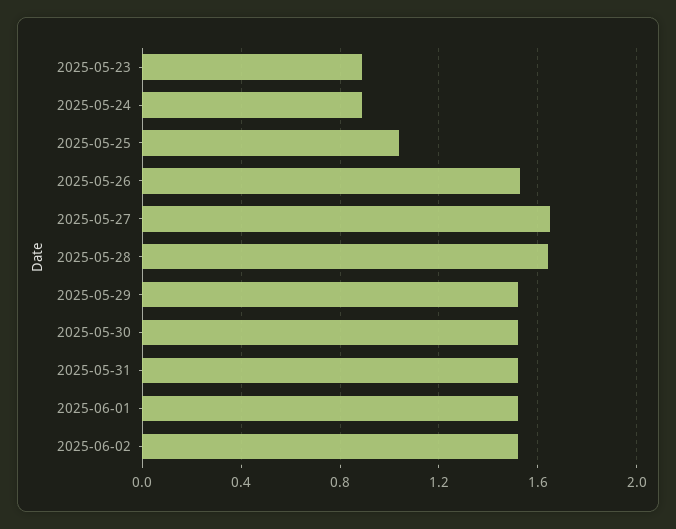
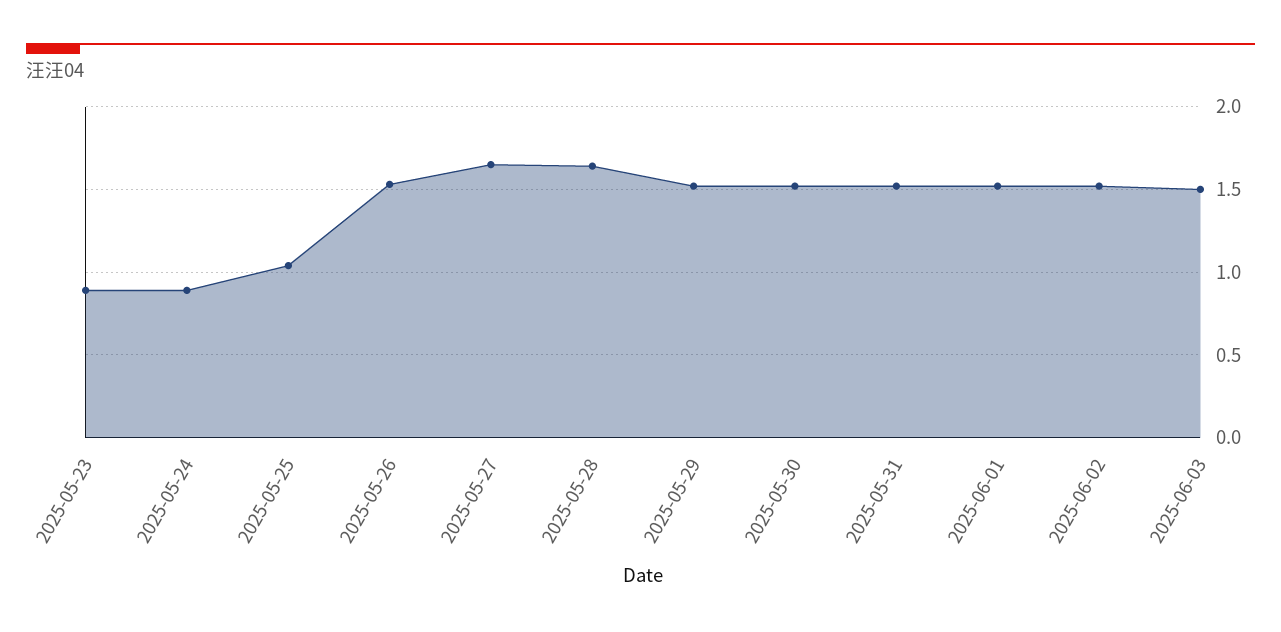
2025-06-03: none -> 1.5

